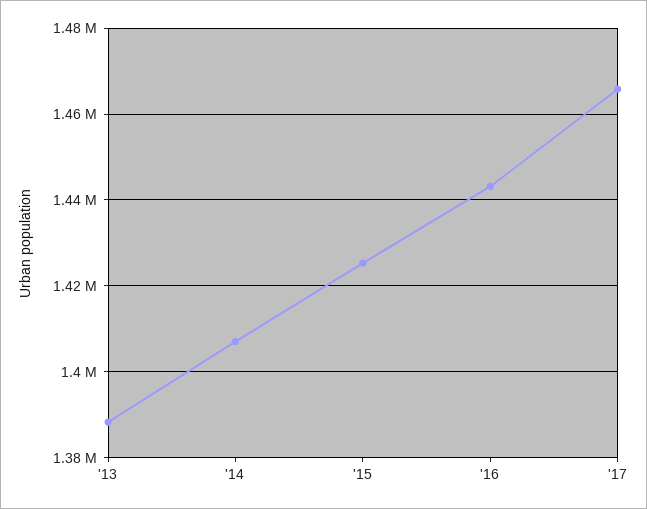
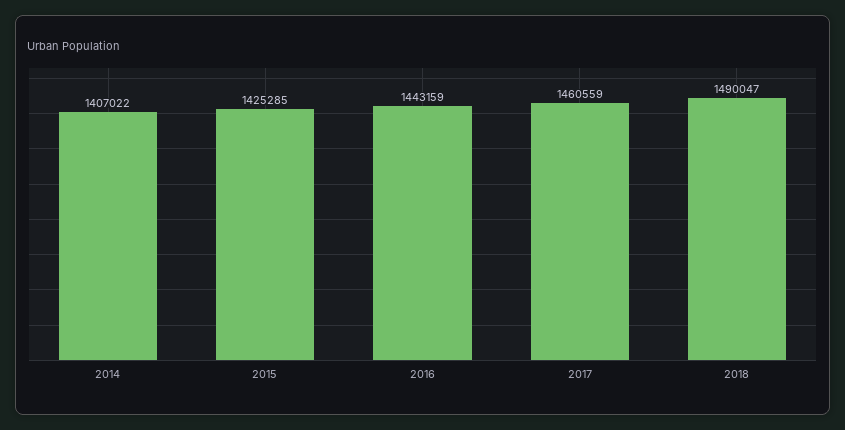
'13: 1388000 -> none
'17: 1466000 -> 1460559
2018: none -> 1490047

